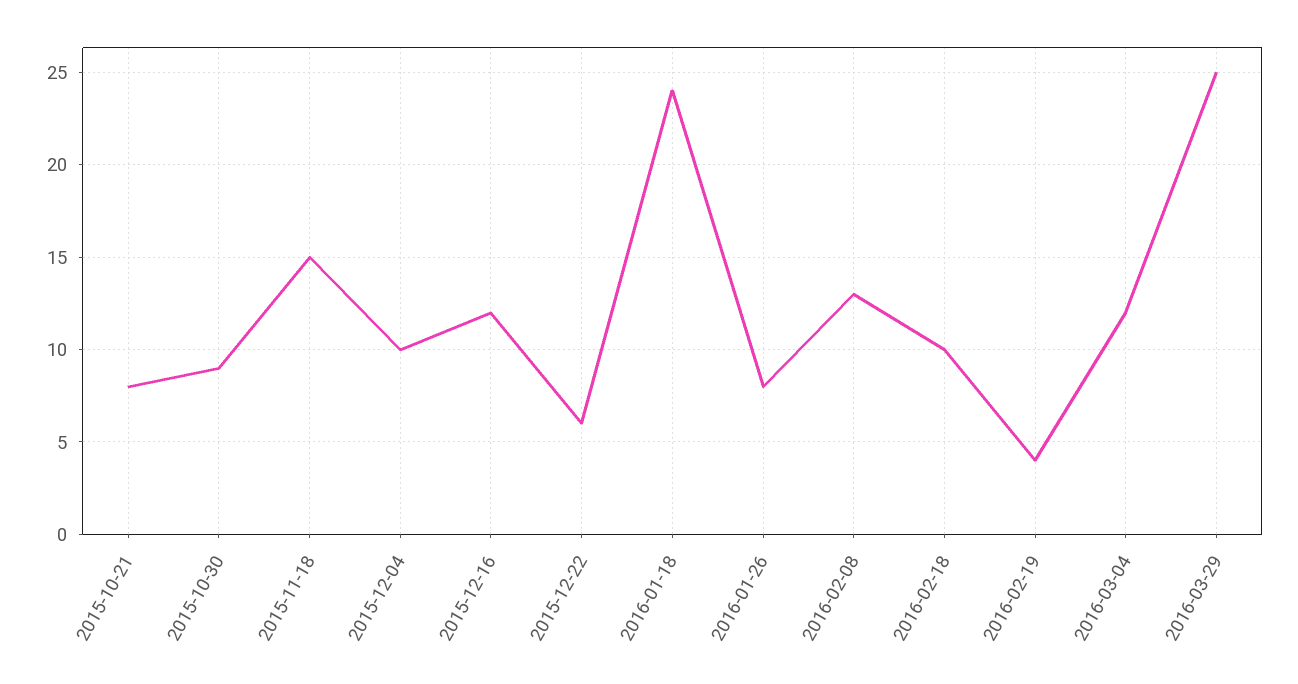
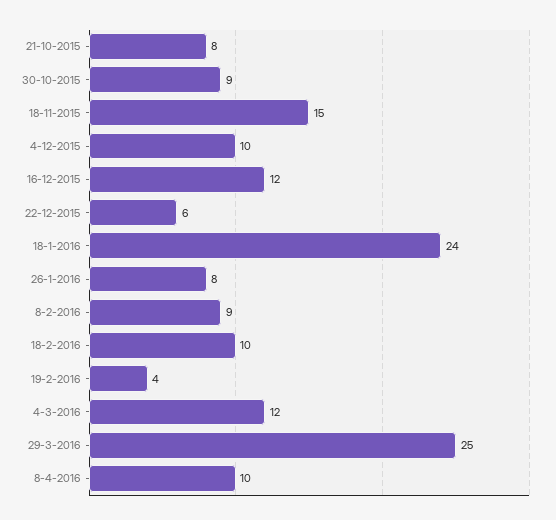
2016-02-08: 13 -> 9
8-4-2016: none -> 10

